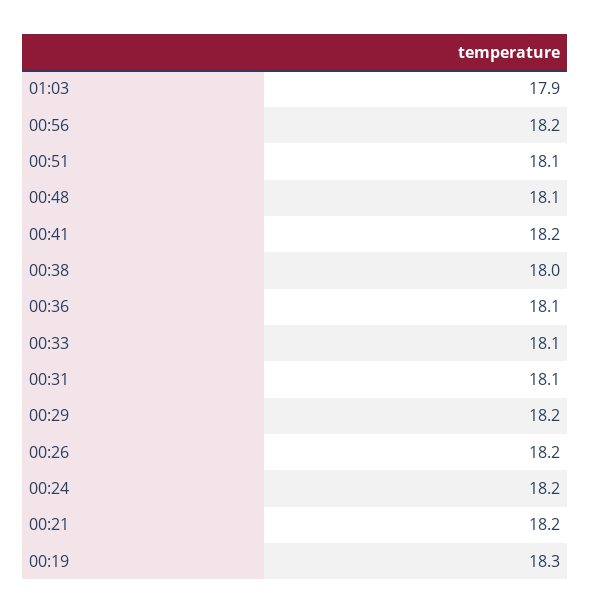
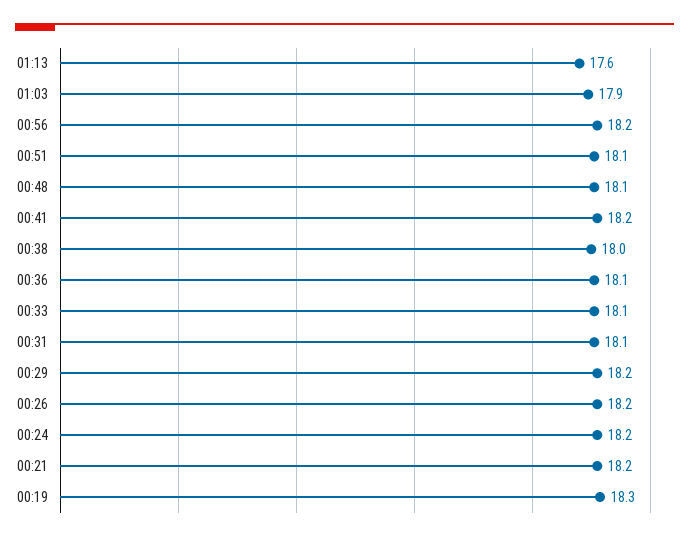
01:13: none -> 17.6

